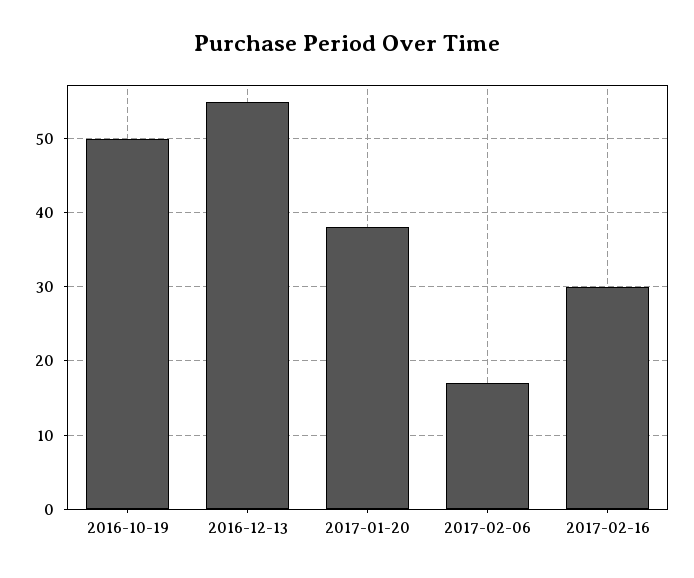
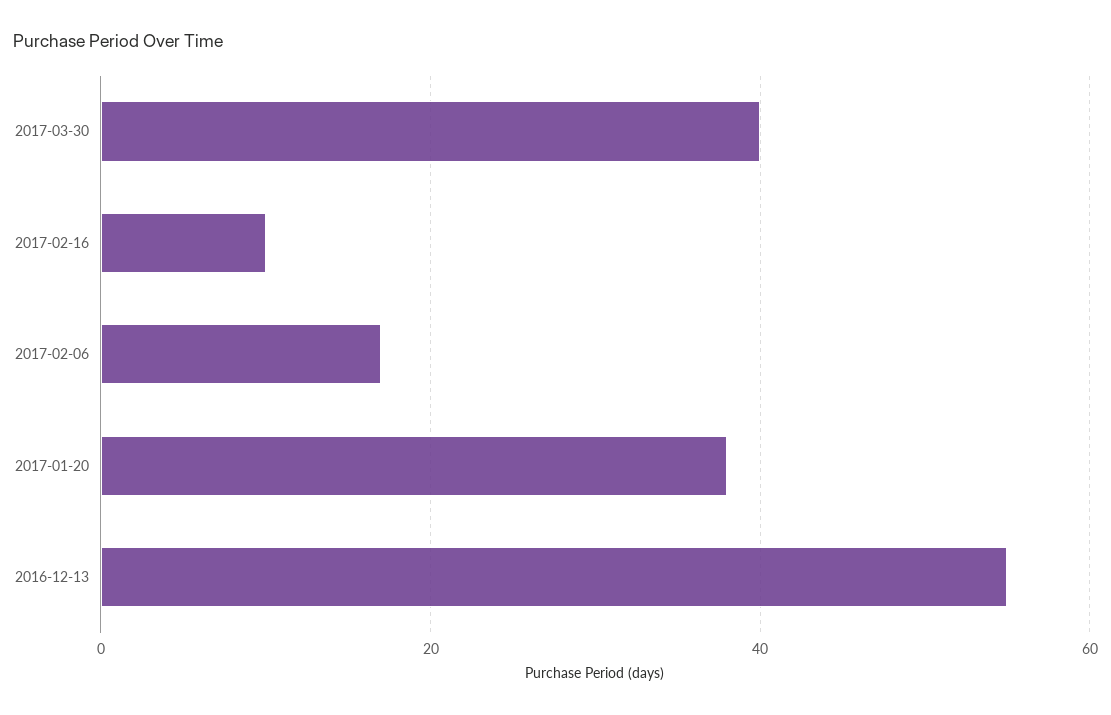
2016-10-19: 50 -> none
2017-02-16: 30 -> 10
2017-03-30: none -> 40

